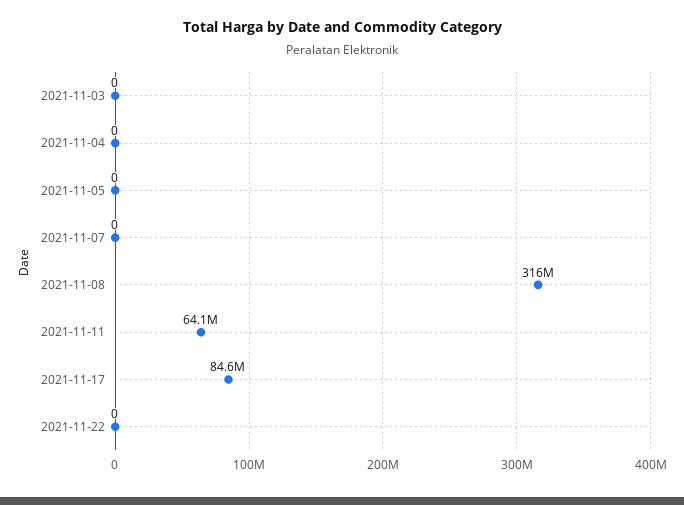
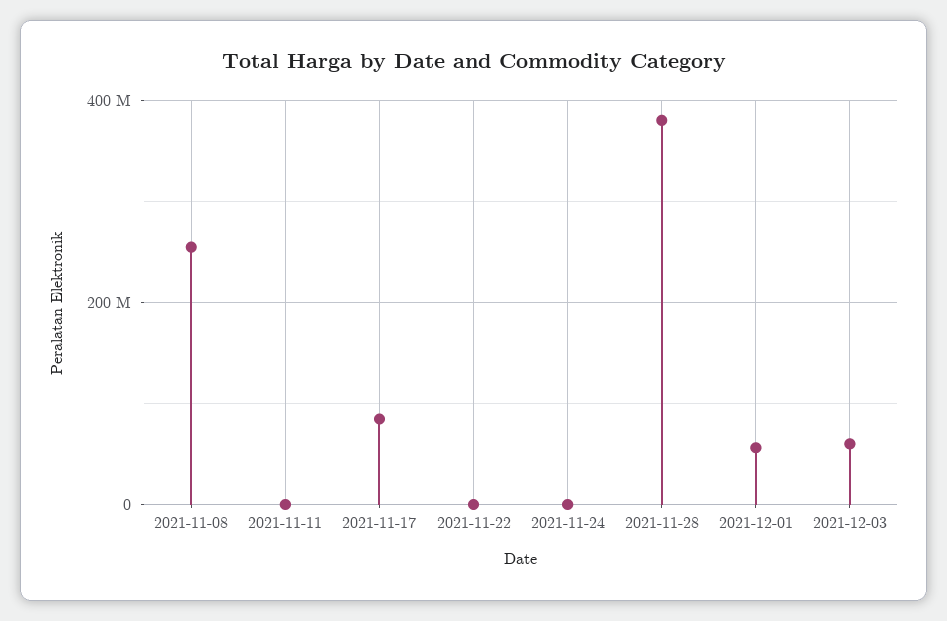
2021-11-03: 0 -> none
2021-11-04: 0 -> none
2021-11-05: 0 -> none
2021-11-07: 0 -> none
2021-11-08: 316000000 -> 260000000
2021-11-11: 64100000 -> 0
2021-11-24: none -> 0
2021-11-28: none -> 380000000
2021-12-01: none -> 60000000
2021-12-03: none -> 60000000

